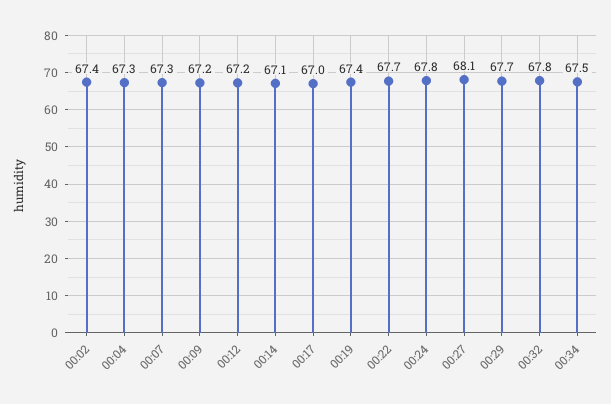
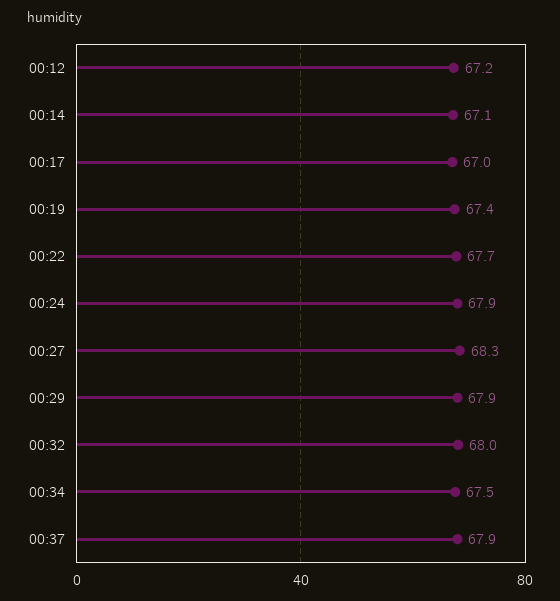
00:02: 67.4 -> none
00:04: 67.3 -> none
00:07: 67.3 -> none
00:09: 67.2 -> none
00:24: 67.8 -> 67.9
00:27: 68.1 -> 68.3
00:29: 67.7 -> 67.9
00:32: 67.8 -> 68
00:37: none -> 67.9

